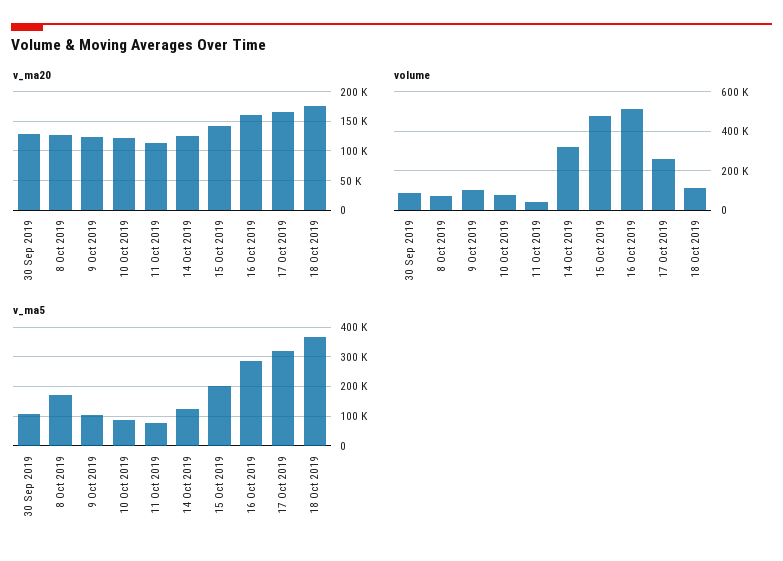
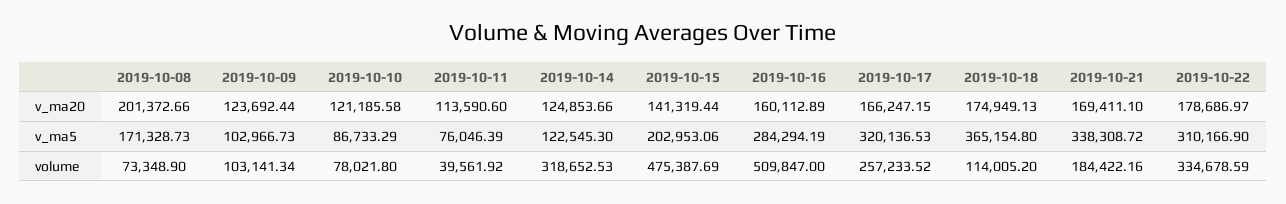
v_ma20, 30 Sep 2019: 125000 -> none
v_ma20, 8 Oct 2019: 125000 -> 201372.66
volume, 30 Sep 2019: 100000 -> none
v_ma5, 30 Sep 2019: 100000 -> none
v_ma20, 2019-10-21: none -> 169411.1
v_ma20, 2019-10-22: none -> 178686.97
v_ma5, 2019-10-21: none -> 338308.72
v_ma5, 2019-10-22: none -> 310166.9
volume, 2019-10-21: none -> 184422.16
volume, 2019-10-22: none -> 334678.59

